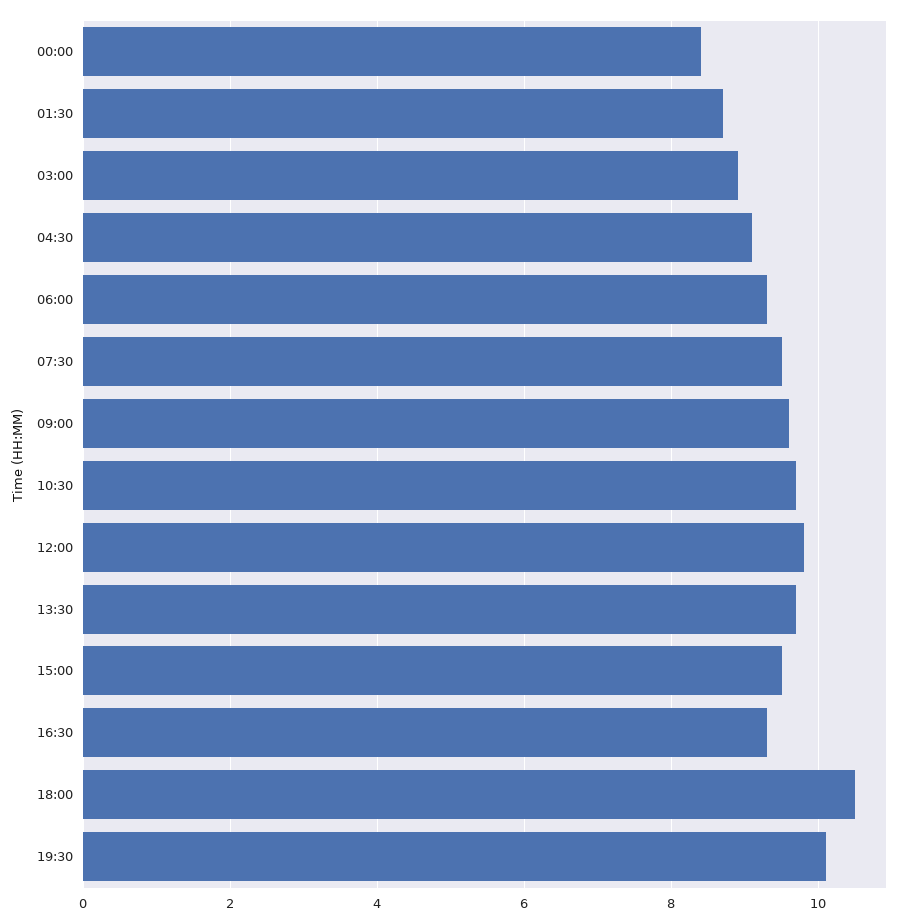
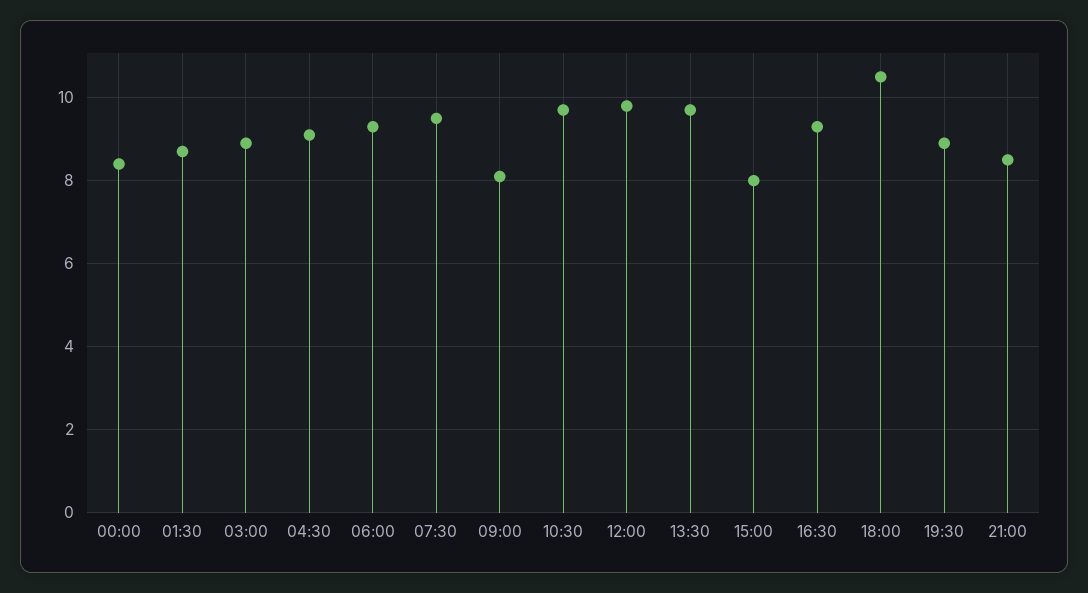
09:00: 9.5 -> 8
15:00: 9.5 -> 8
19:30: 10 -> 9
21:00: none -> 8.5

